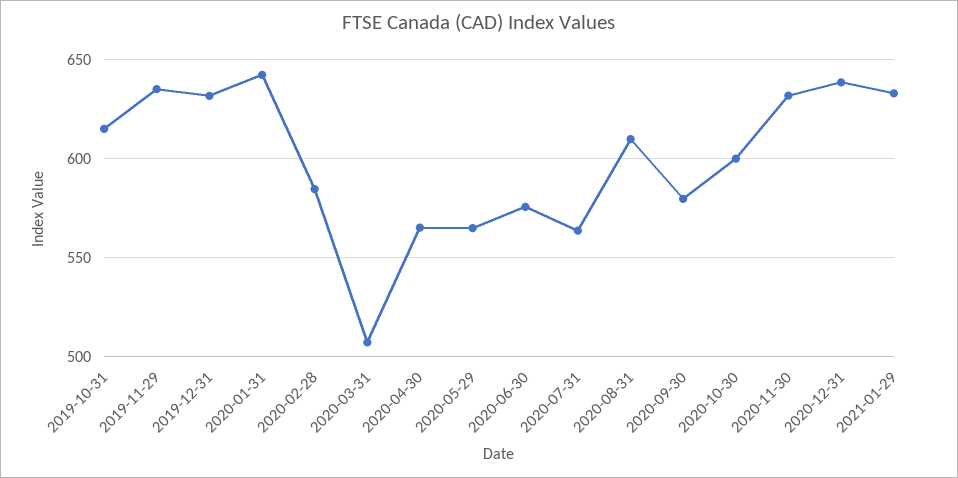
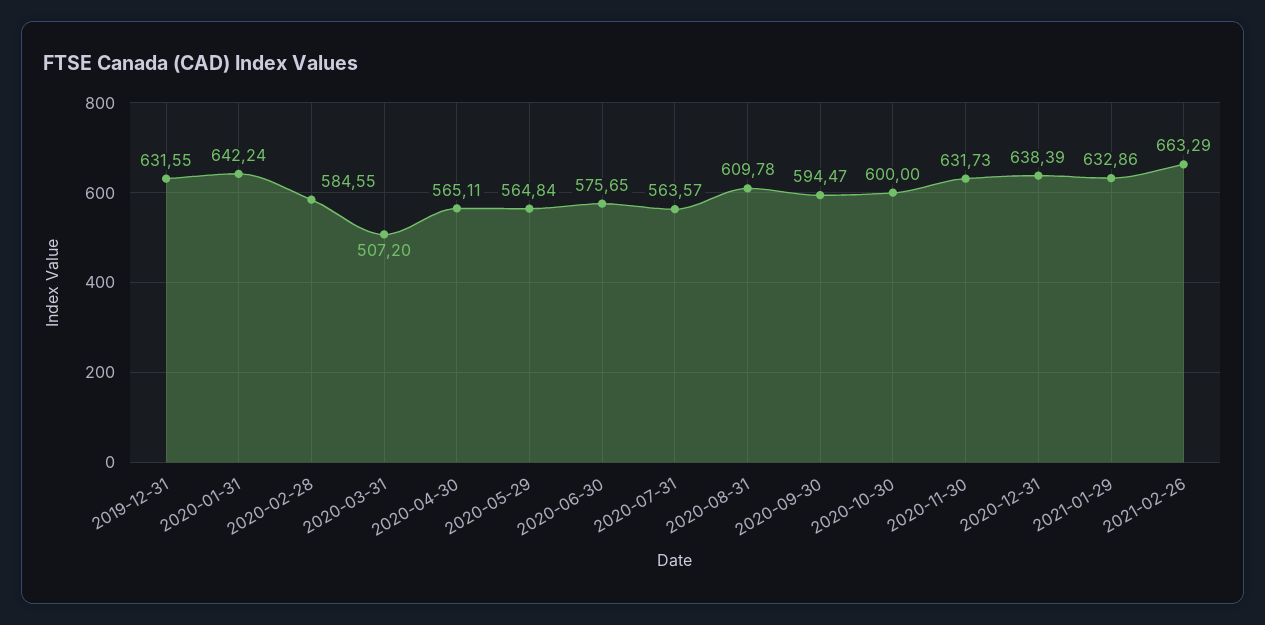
2019-10-31: 615 -> none
2019-11-29: 635 -> none
2020-09-30: 580 -> 594.47
2021-02-26: none -> 663.29

